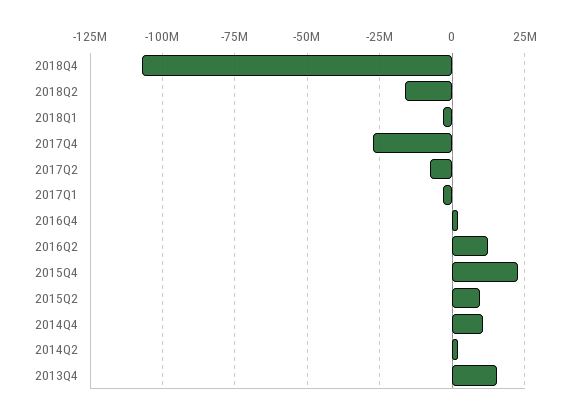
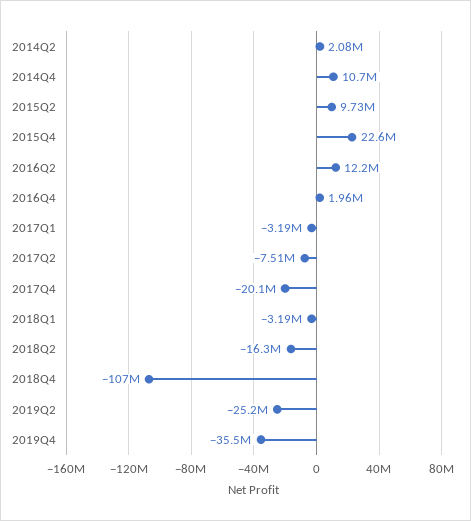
2017Q4: -27500000 -> -20100000
2013Q4: 15000000 -> none
2019Q2: none -> -25200000
2019Q4: none -> -35500000

